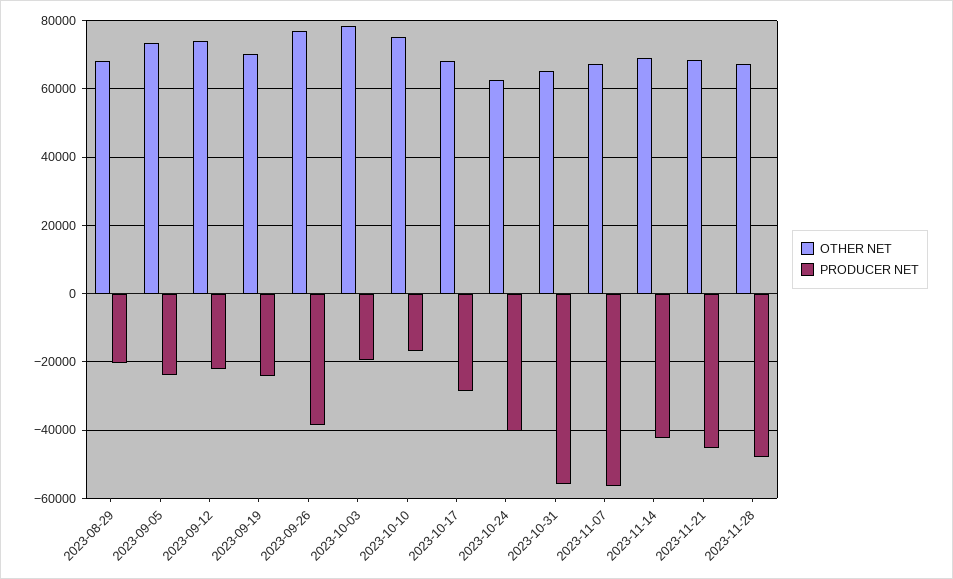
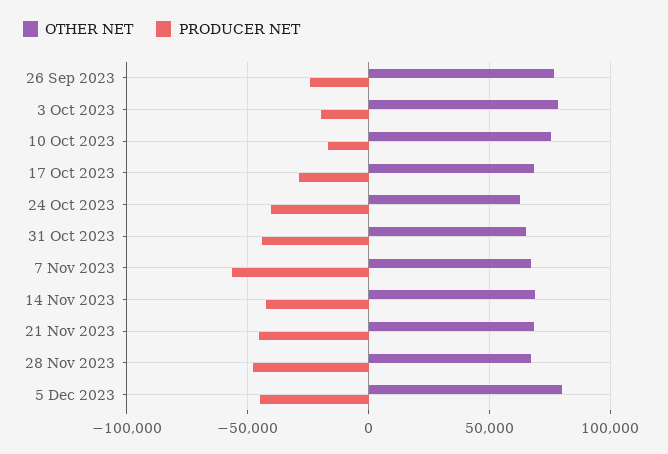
OTHER NET, 2023-08-29: 68000 -> none
PRODUCER NET, 2023-08-29: -20000 -> none
OTHER NET, 2023-09-05: 74000 -> none
PRODUCER NET, 2023-09-05: -24000 -> none
OTHER NET, 2023-09-12: 74000 -> none
PRODUCER NET, 2023-09-12: -22000 -> none
OTHER NET, 2023-09-19: 70000 -> none
PRODUCER NET, 2023-09-19: -24000 -> none
PRODUCER NET, 2023-09-26: -38000 -> -25000
PRODUCER NET, 2023-10-31: -56000 -> -45000
OTHER NET, 5 Dec 2023: none -> 80000
PRODUCER NET, 5 Dec 2023: none -> -45000

